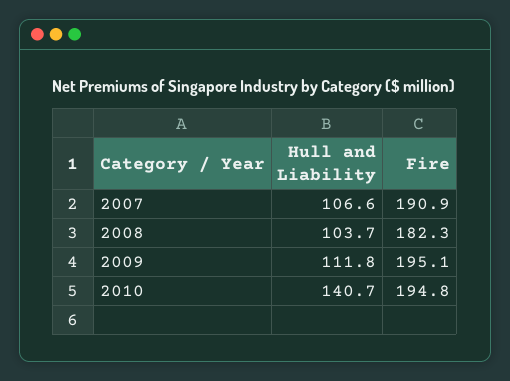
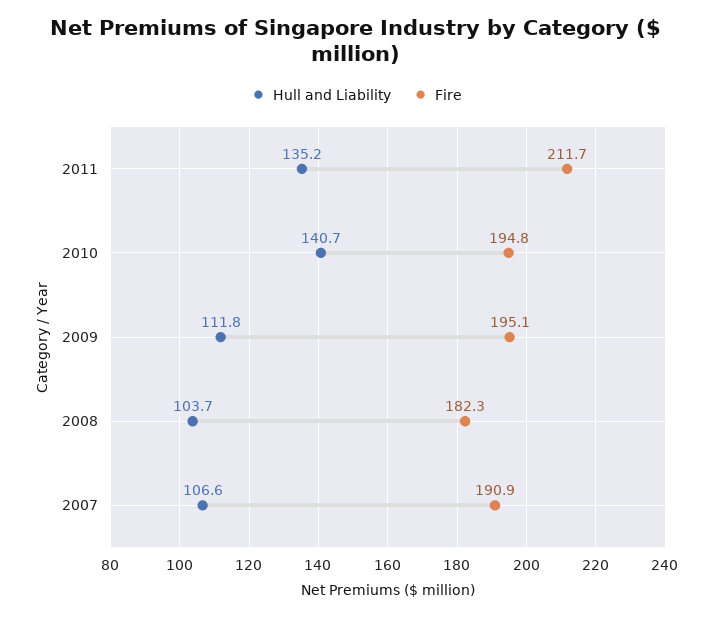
Hull and Liability, 2011: none -> 135.2
Fire, 2011: none -> 211.7

